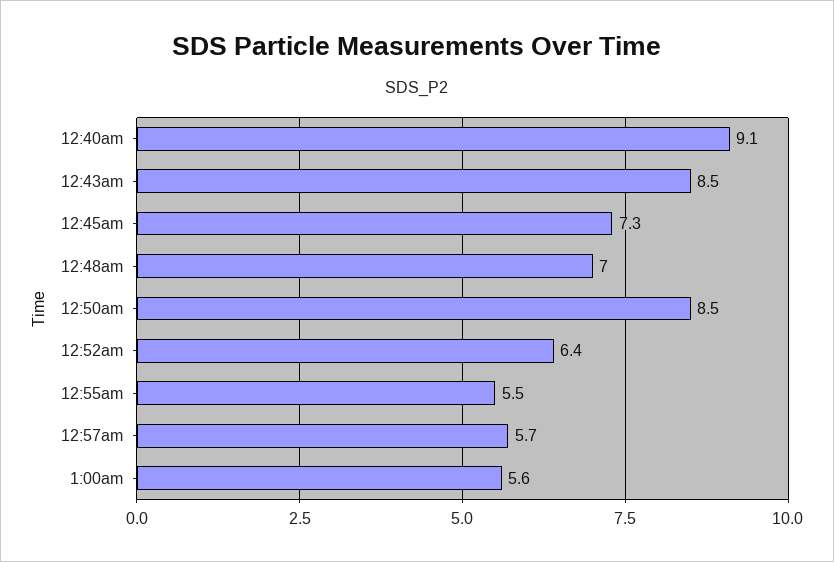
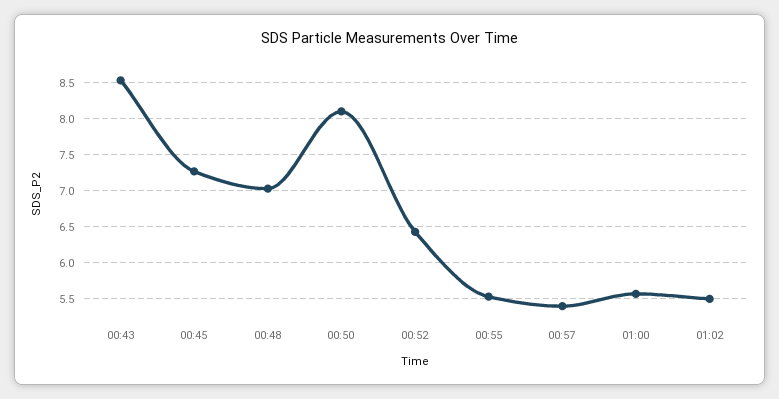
12:40am: 9.1 -> none
12:50am: 8.5 -> 8.1
12:57am: 5.7 -> 5.4
01:02: none -> 5.5

